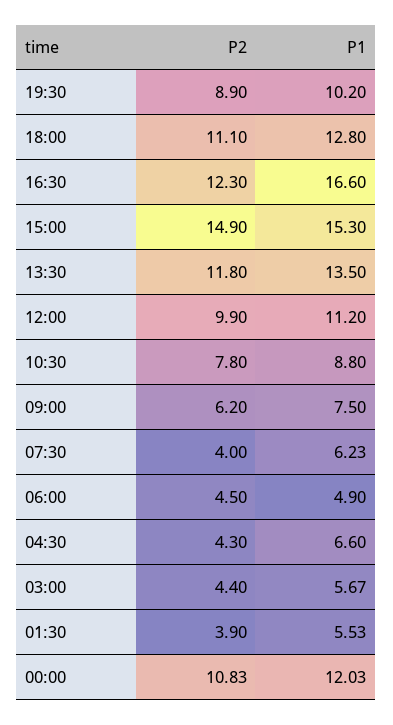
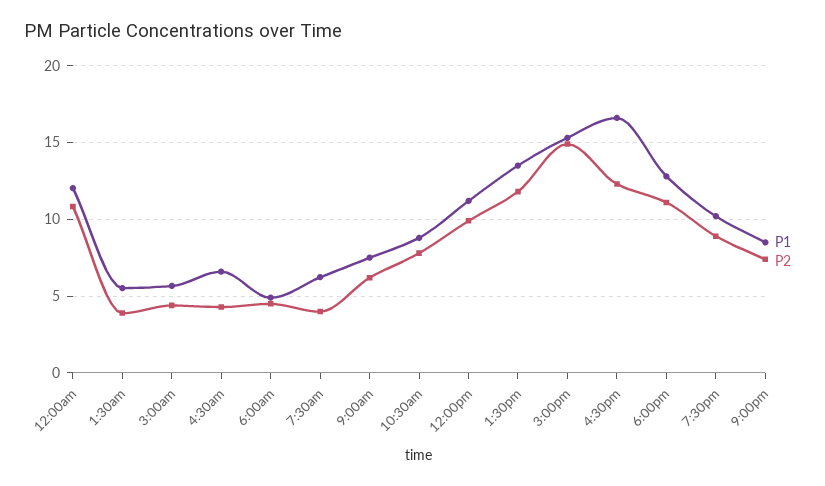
P1, 9:00pm: none -> 8.5
P2, 9:00pm: none -> 7.5

